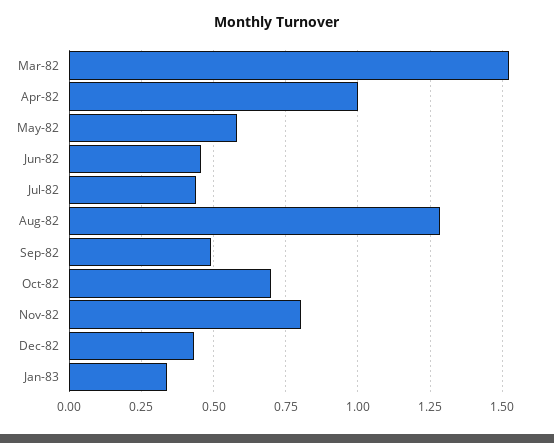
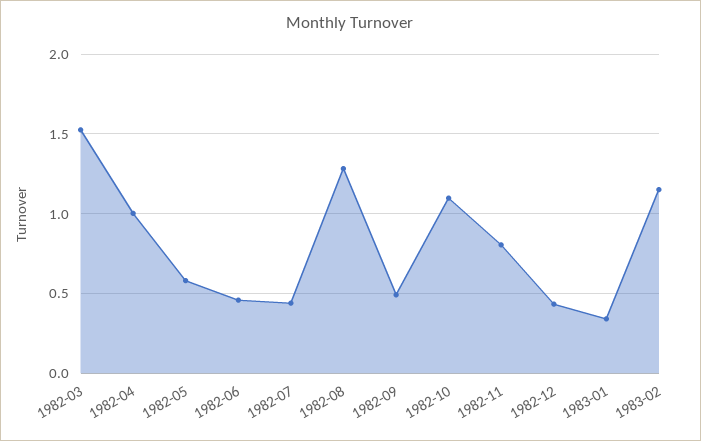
Oct-82: 0.7 -> 1.1
1983-02: none -> 1.15

